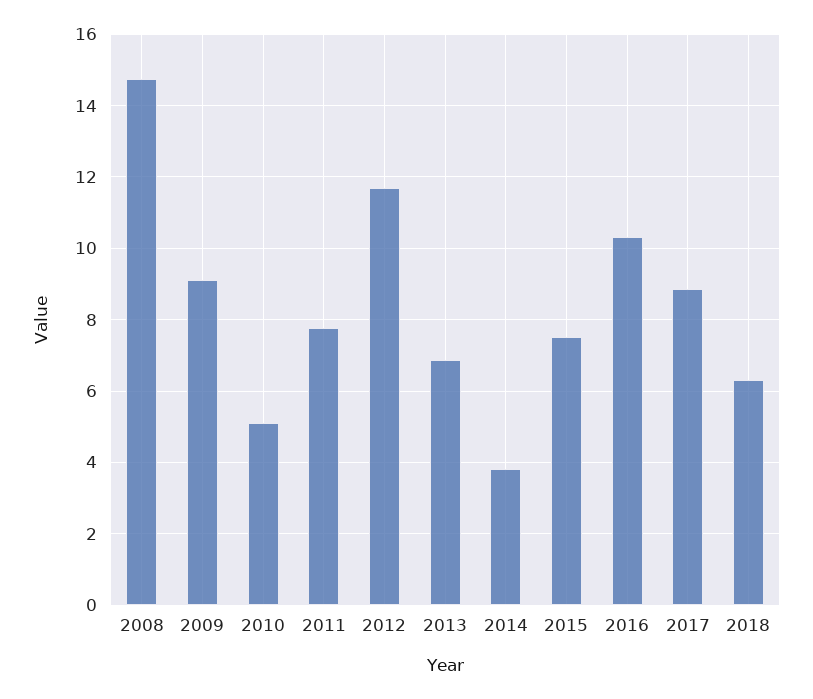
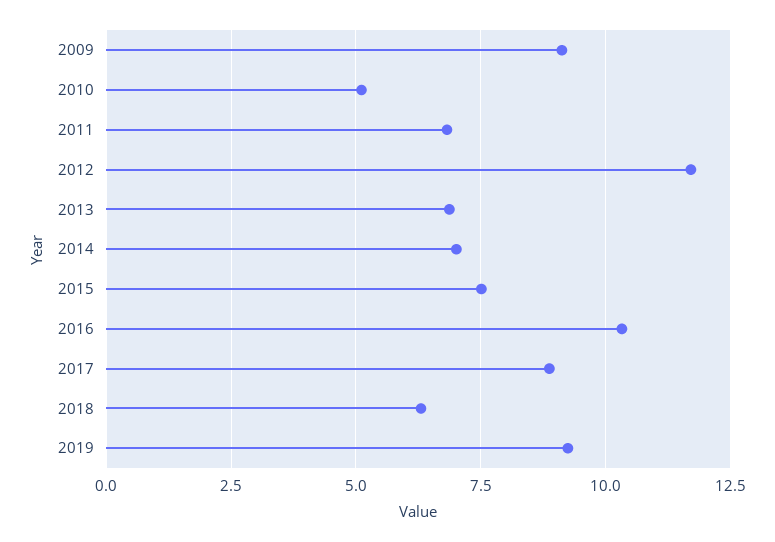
2008: 14.8 -> none
2011: 7.8 -> 6.75
2014: 3.8 -> 7
2019: none -> 9.25

